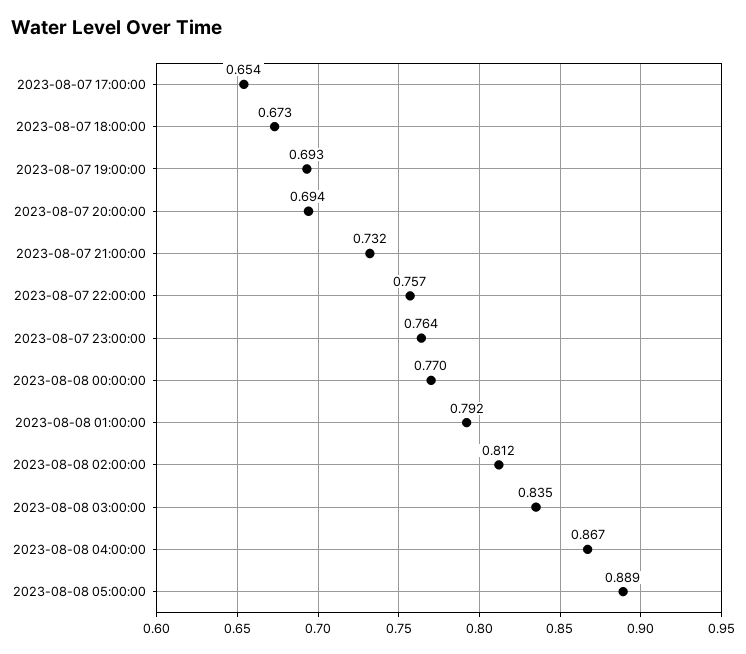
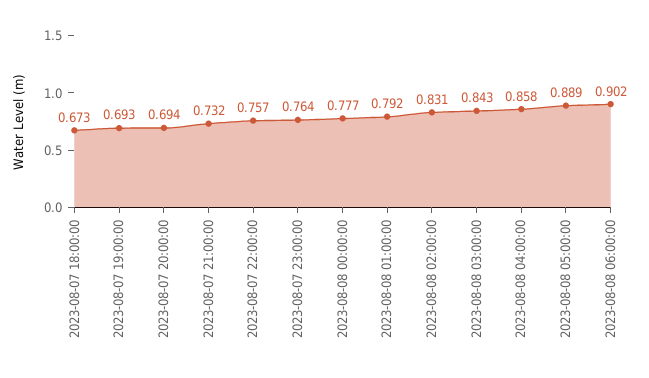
2023-08-07 17:00:00: 0.654 -> none
2023-08-08 00:00:00: 0.77 -> 0.777
2023-08-08 02:00:00: 0.812 -> 0.831
2023-08-08 03:00:00: 0.835 -> 0.843
2023-08-08 04:00:00: 0.867 -> 0.858
2023-08-08 06:00:00: none -> 0.902

